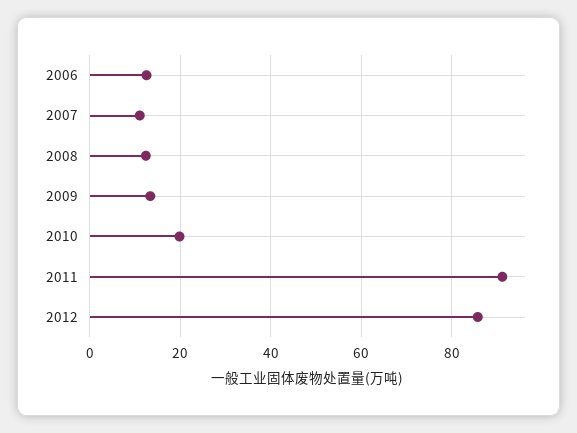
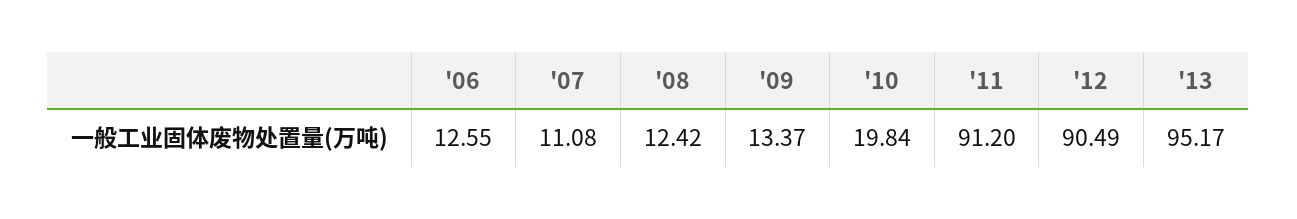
2012: 86 -> 90.49
'13: none -> 95.17

